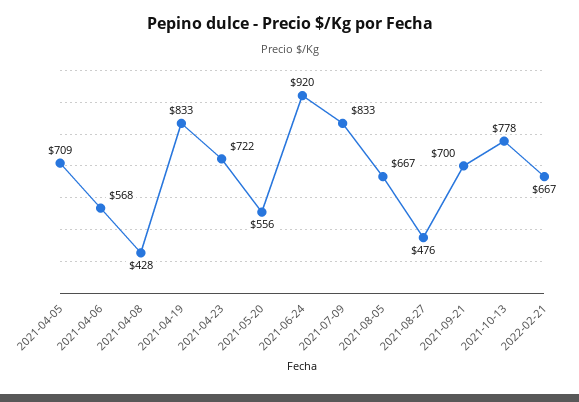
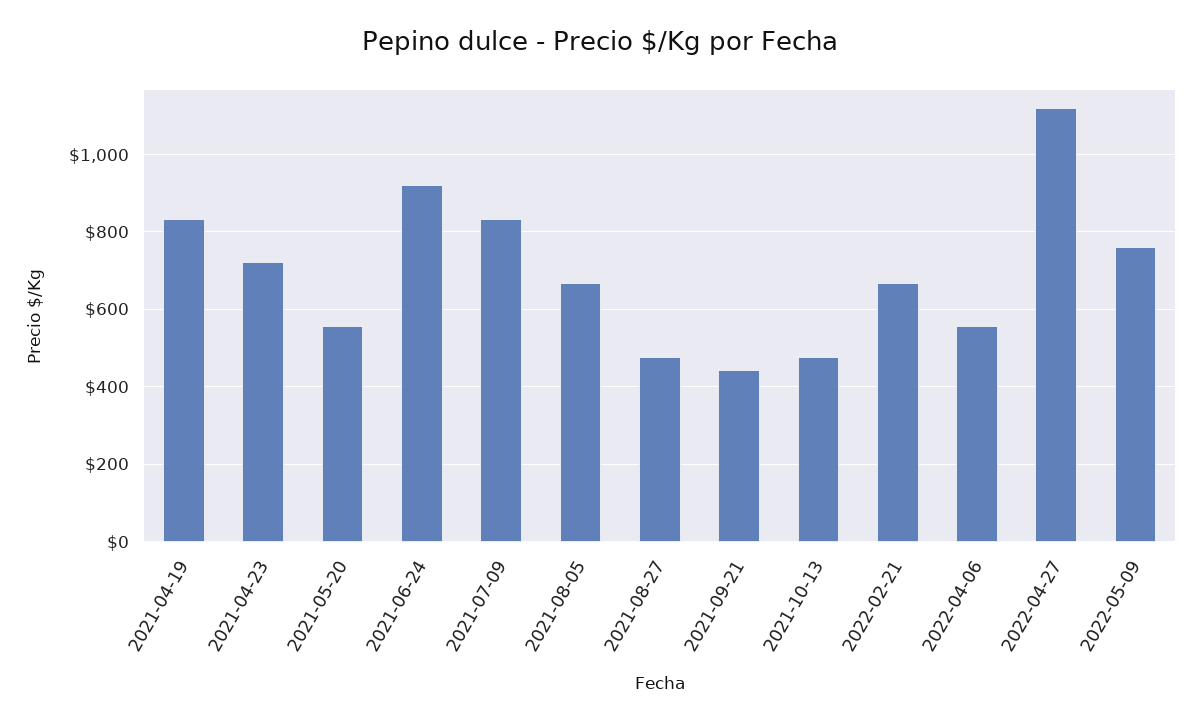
2021-04-05: 709 -> none
2021-04-06: 568 -> none
2021-04-08: 428 -> none
2021-09-21: 700 -> 440
2021-10-13: 778 -> 480
2022-04-06: none -> 560
2022-04-27: none -> 1120
2022-05-09: none -> 760

